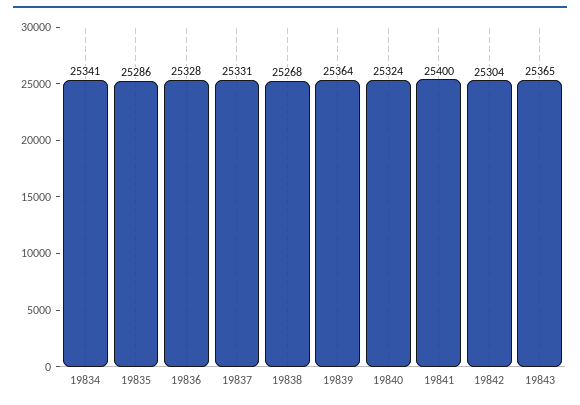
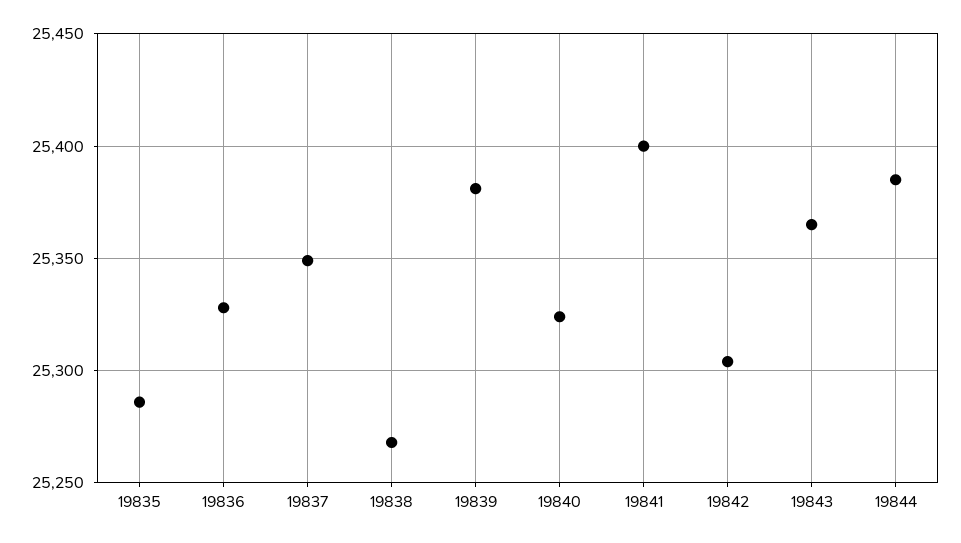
19834: 25341 -> none
19837: 25331 -> 25350
19839: 25364 -> 25380
19844: none -> 25385

